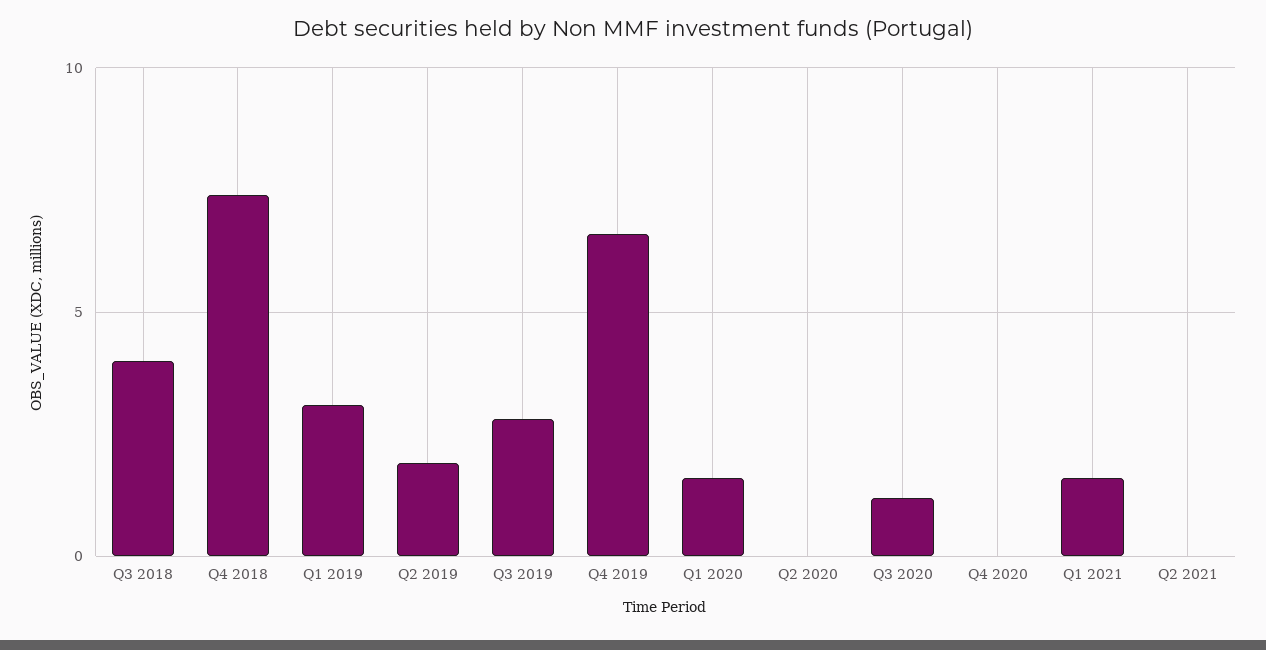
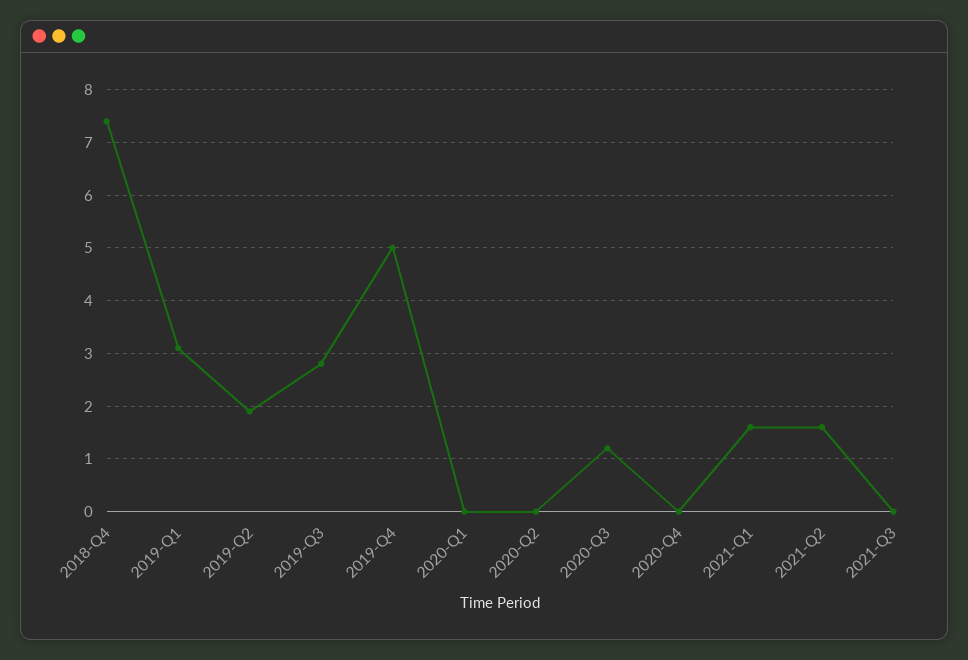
Q3 2018: 4 -> none
Q4 2019: 6.5 -> 5
Q1 2020: 1.5 -> 0
Q2 2021: 0 -> 1.5
2021-Q3: none -> 0

